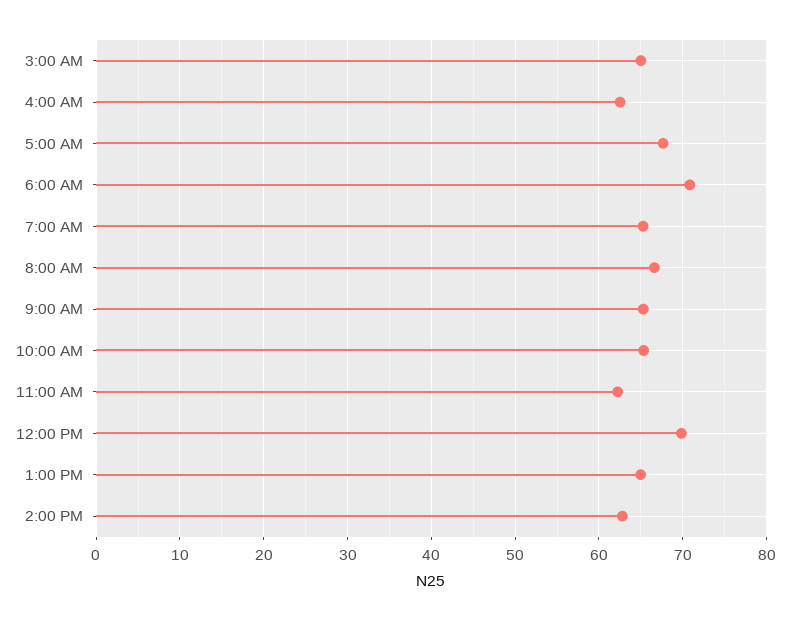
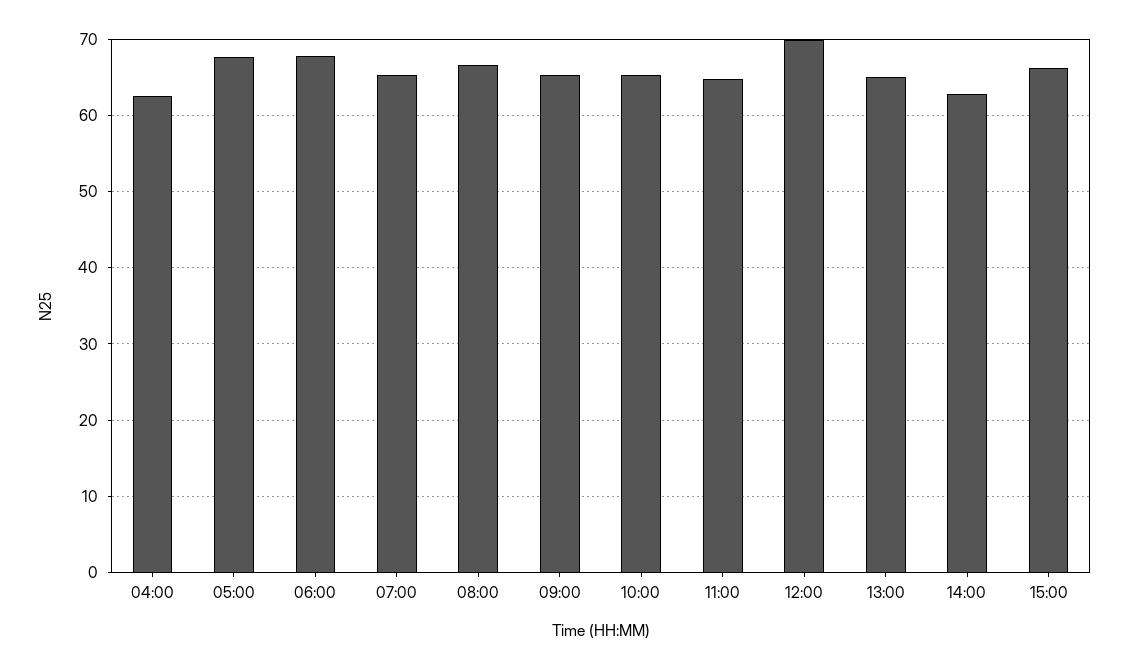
3:00 AM: 65 -> none
6:00 AM: 71 -> 68
11:00 AM: 62 -> 65
15:00: none -> 66

